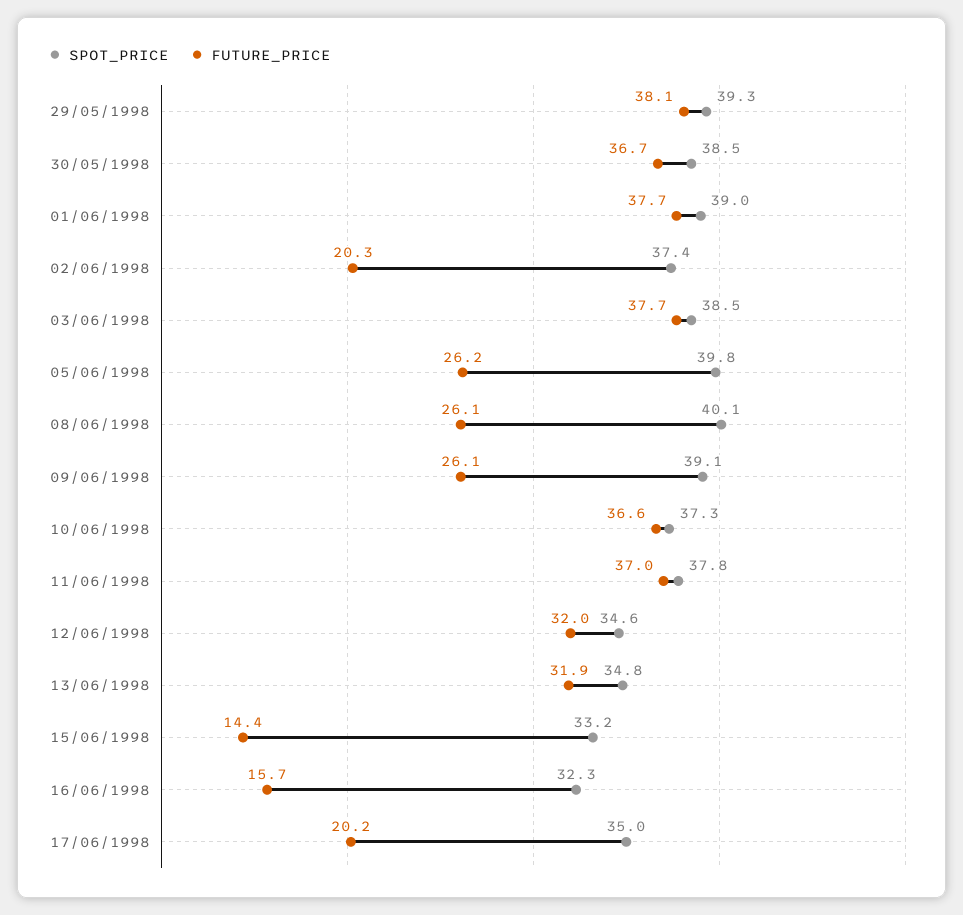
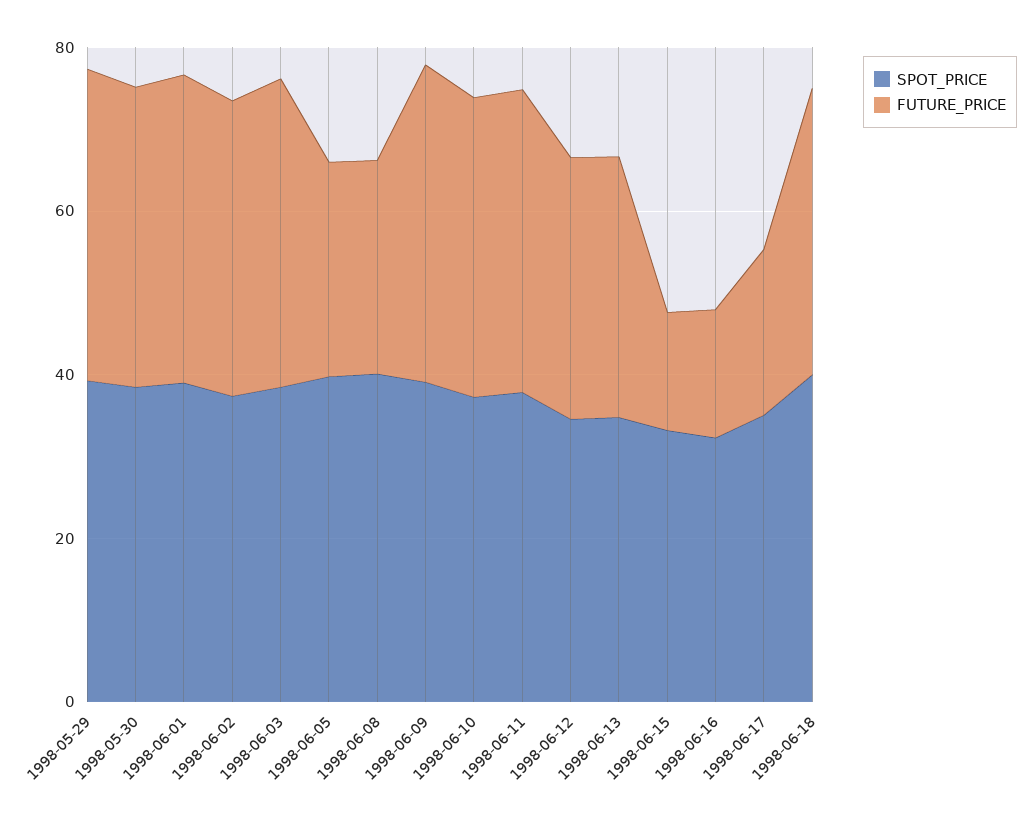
FUTURE_PRICE, 02/06/1998: 20.3 -> 35
FUTURE_PRICE, 09/06/1998: 26.1 -> 40
SPOT_PRICE, 1998-06-18: none -> 40
FUTURE_PRICE, 1998-06-18: none -> 35

